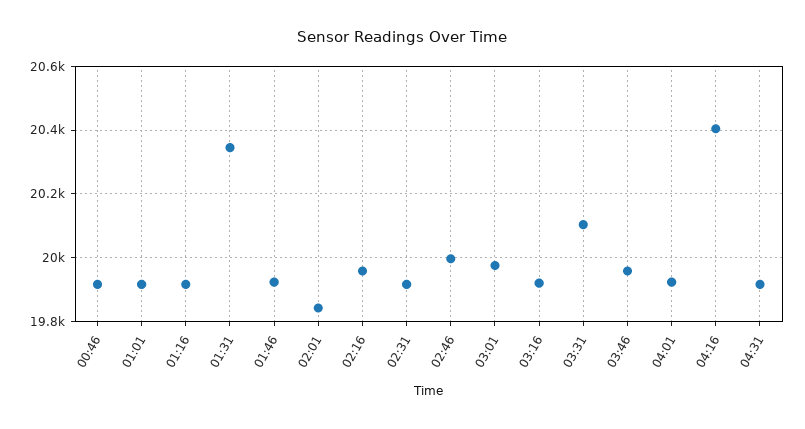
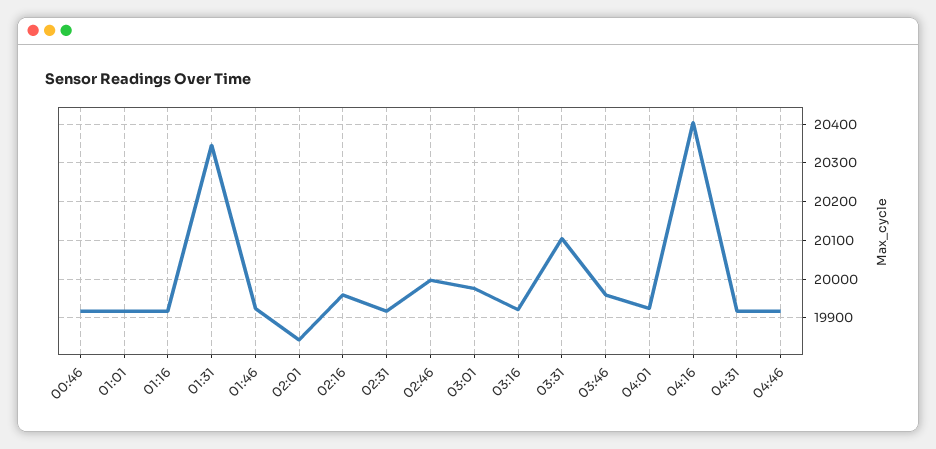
04:46: none -> 19920

